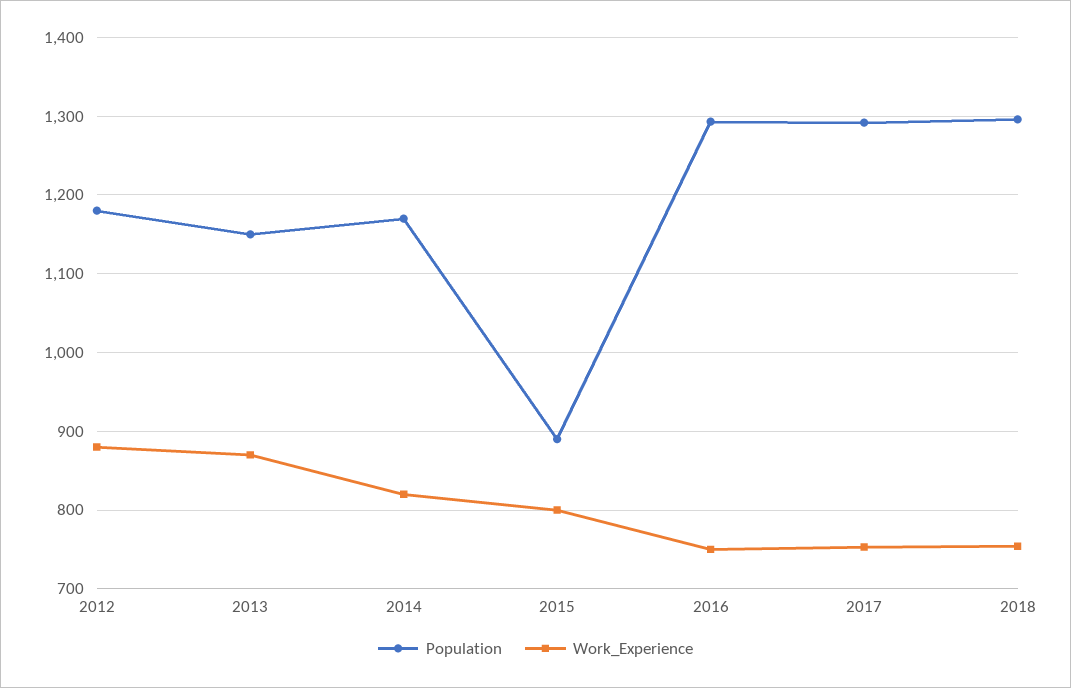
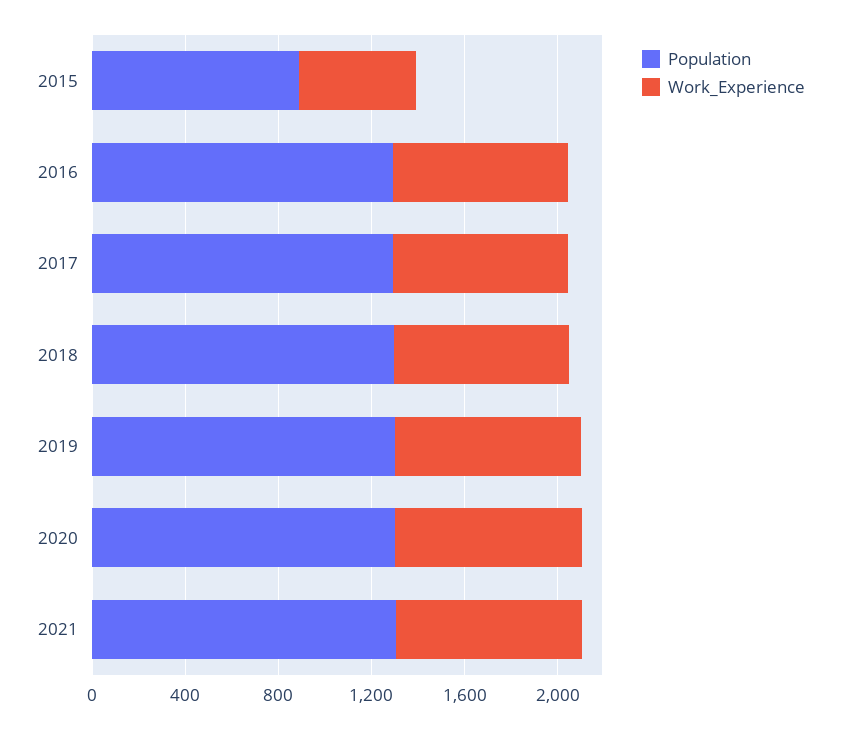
Population, 2012: 1180 -> none
Work_Experience, 2012: 880 -> none
Population, 2013: 1150 -> none
Work_Experience, 2013: 870 -> none
Population, 2014: 1170 -> none
Work_Experience, 2014: 820 -> none
Work_Experience, 2015: 800 -> 500
Population, 2019: none -> 1300
Work_Experience, 2019: none -> 800
Population, 2020: none -> 1300
Work_Experience, 2020: none -> 800
Population, 2021: none -> 1300
Work_Experience, 2021: none -> 800

